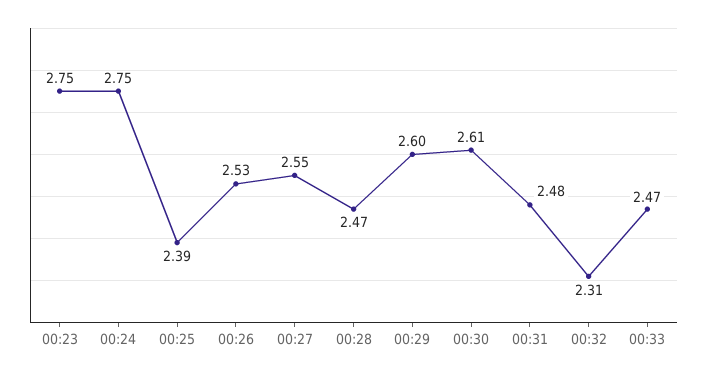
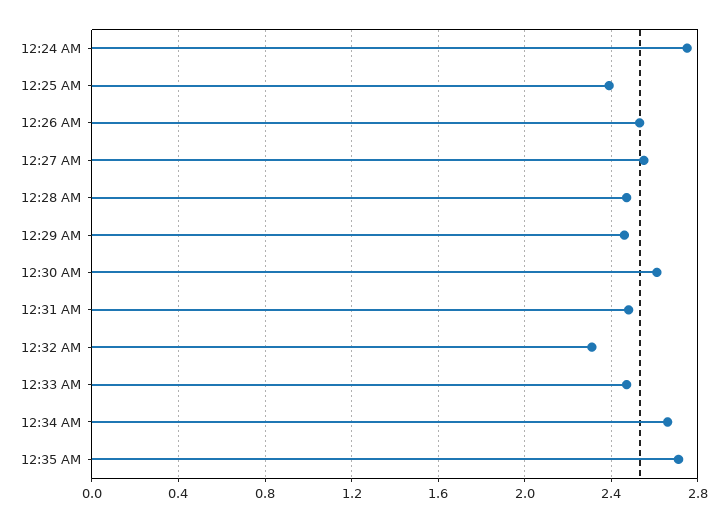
00:23: 2.75 -> none
00:29: 2.6 -> 2.45
12:34 AM: none -> 2.65
12:35 AM: none -> 2.7

